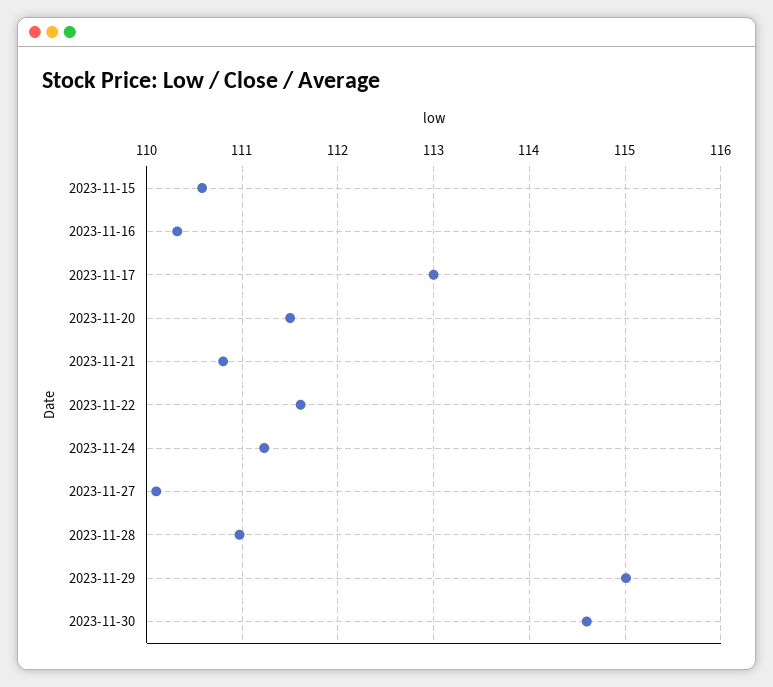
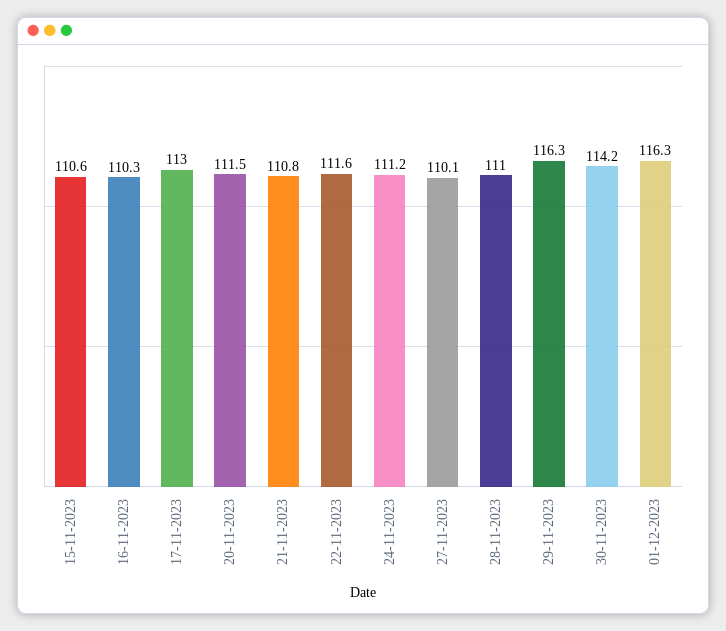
2023-11-29: 115 -> 116.3
2023-11-30: 114.6 -> 114.2
01-12-2023: none -> 116.3

